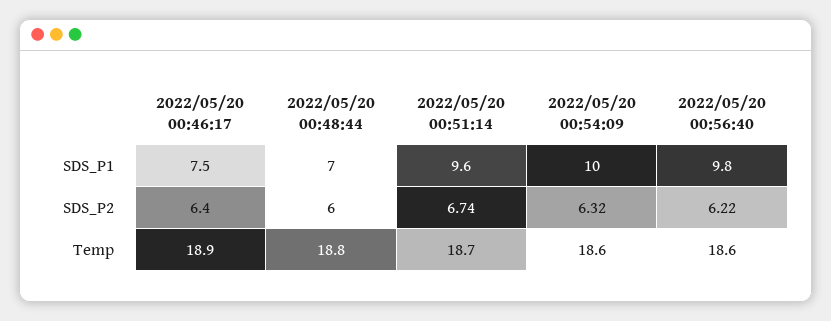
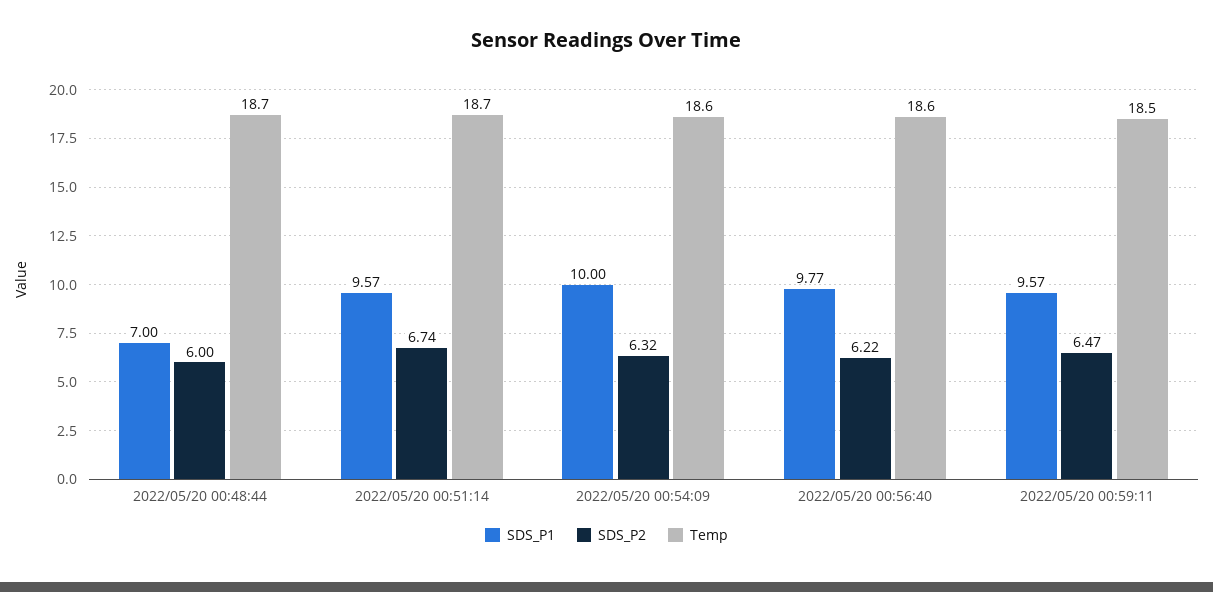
SDS_P1, 2022/05/20 00:46:17: 7.5 -> none
SDS_P2, 2022/05/20 00:46:17: 6.4 -> none
Temp, 2022/05/20 00:46:17: 18.9 -> none
Temp, 2022/05/20 00:48:44: 18.8 -> 18.7
SDS_P1, 2022/05/20 00:59:11: none -> 9.57
SDS_P2, 2022/05/20 00:59:11: none -> 6.47
Temp, 2022/05/20 00:59:11: none -> 18.5

